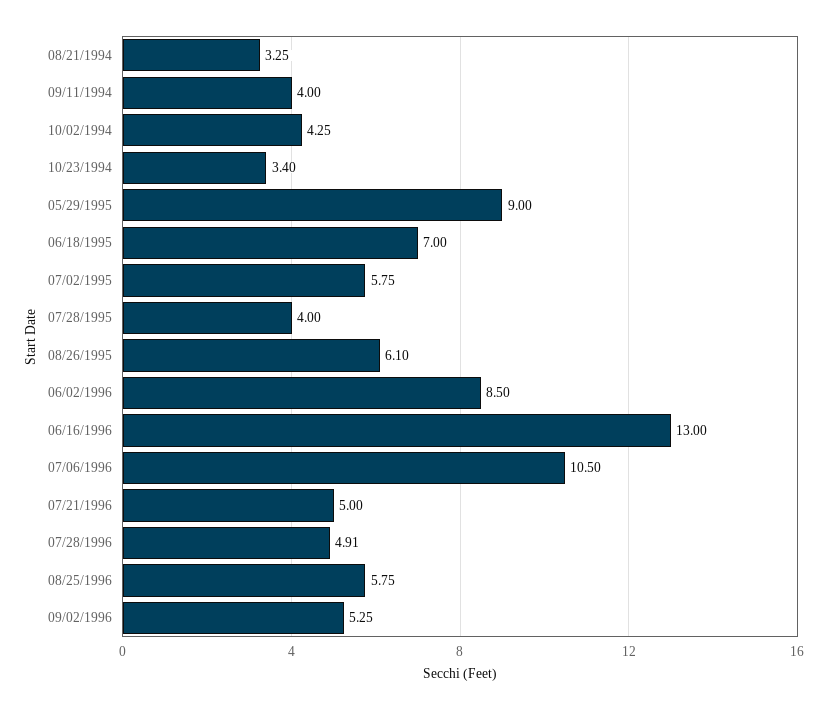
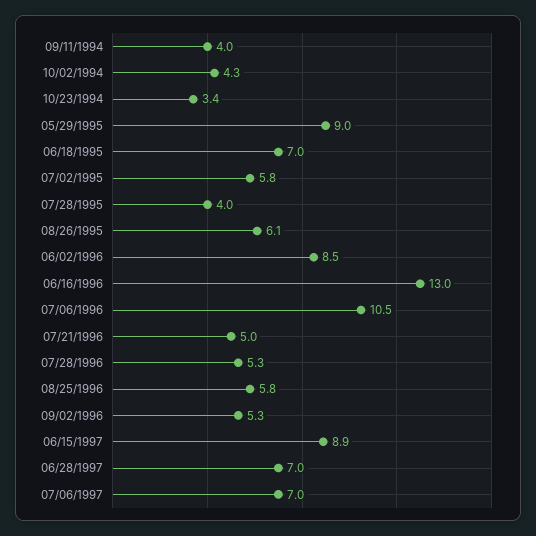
08/21/1994: 3.25 -> none
07/28/1996: 4.91 -> 5.3
06/15/1997: none -> 8.9
06/28/1997: none -> 7
07/06/1997: none -> 7

